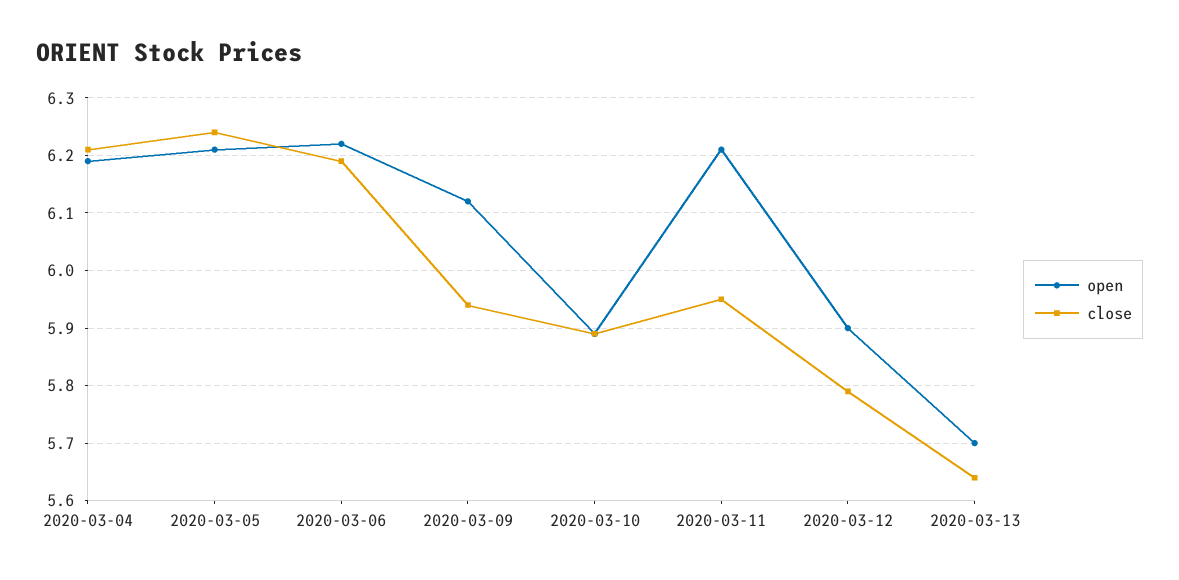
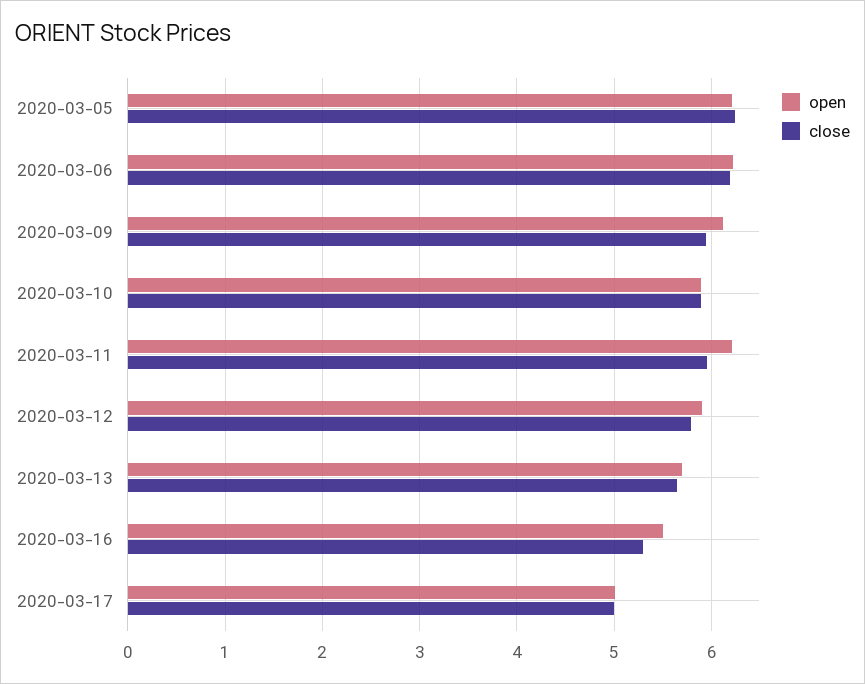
open, 2020-03-04: 6.2 -> none
close, 2020-03-04: 6.2 -> none
open, 2020-03-16: none -> 5.5
close, 2020-03-16: none -> 5.3
open, 2020-03-17: none -> 5
close, 2020-03-17: none -> 5

